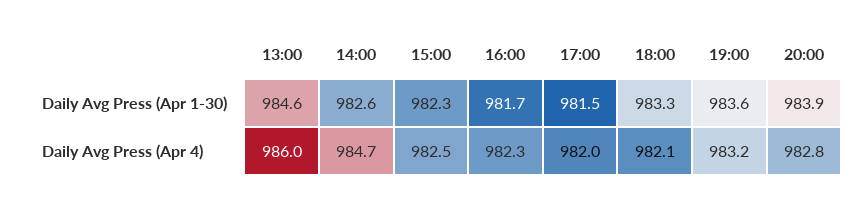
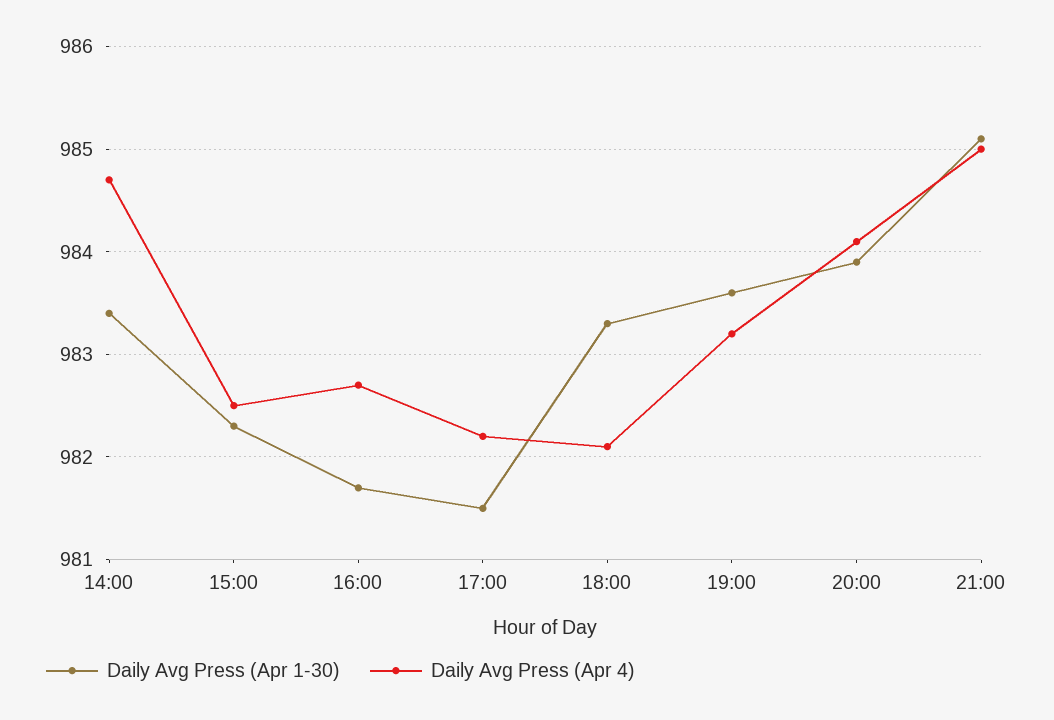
Daily Avg Press (Apr 1-30), 13:00: 984.6 -> none
Daily Avg Press (Apr 1-30), 14:00: 982.6 -> 983.4
Daily Avg Press (Apr 4), 13:00: 986 -> none
Daily Avg Press (Apr 4), 16:00: 982.3 -> 982.7
Daily Avg Press (Apr 4), 17:00: 982 -> 982.2
Daily Avg Press (Apr 4), 20:00: 982.8 -> 984.1
Daily Avg Press (Apr 1-30), 21:00: none -> 985.1
Daily Avg Press (Apr 4), 21:00: none -> 985

